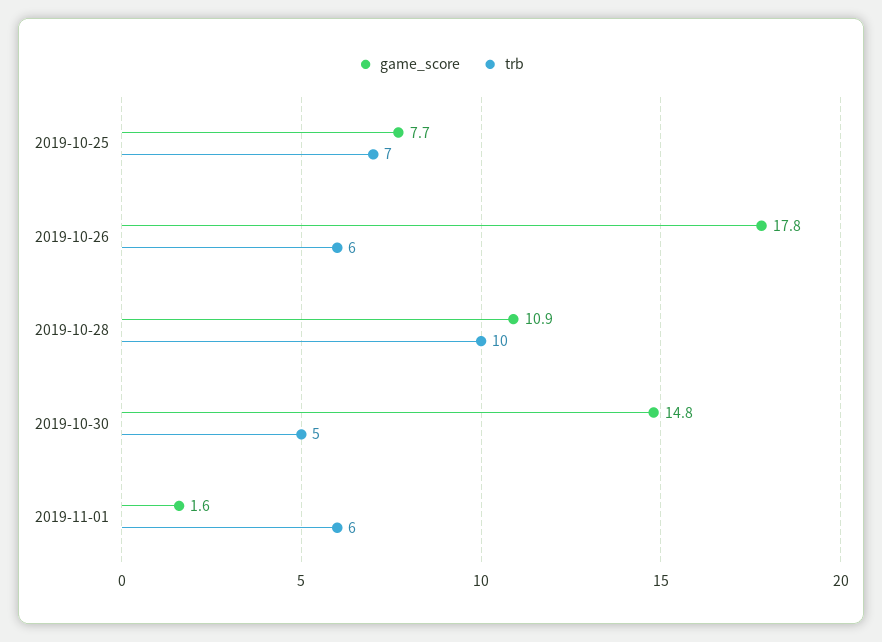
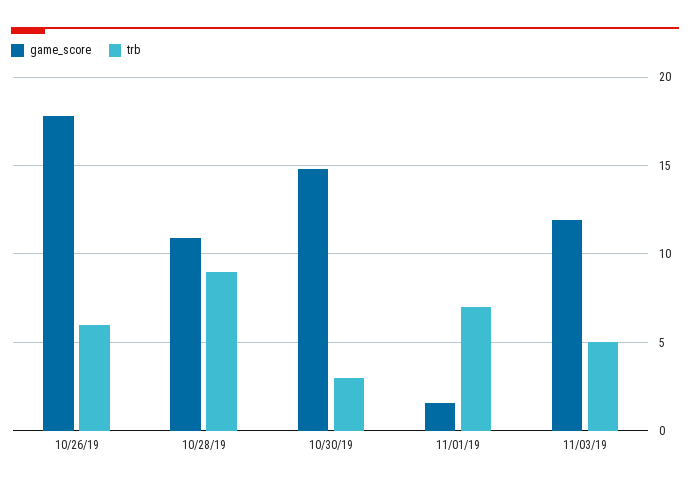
game_score, 2019-10-25: 7.7 -> none
trb, 2019-10-25: 7 -> none
trb, 2019-10-28: 10 -> 9
trb, 2019-10-30: 5 -> 3
trb, 2019-11-01: 6 -> 7
game_score, 11/03/19: none -> 12
trb, 11/03/19: none -> 5

